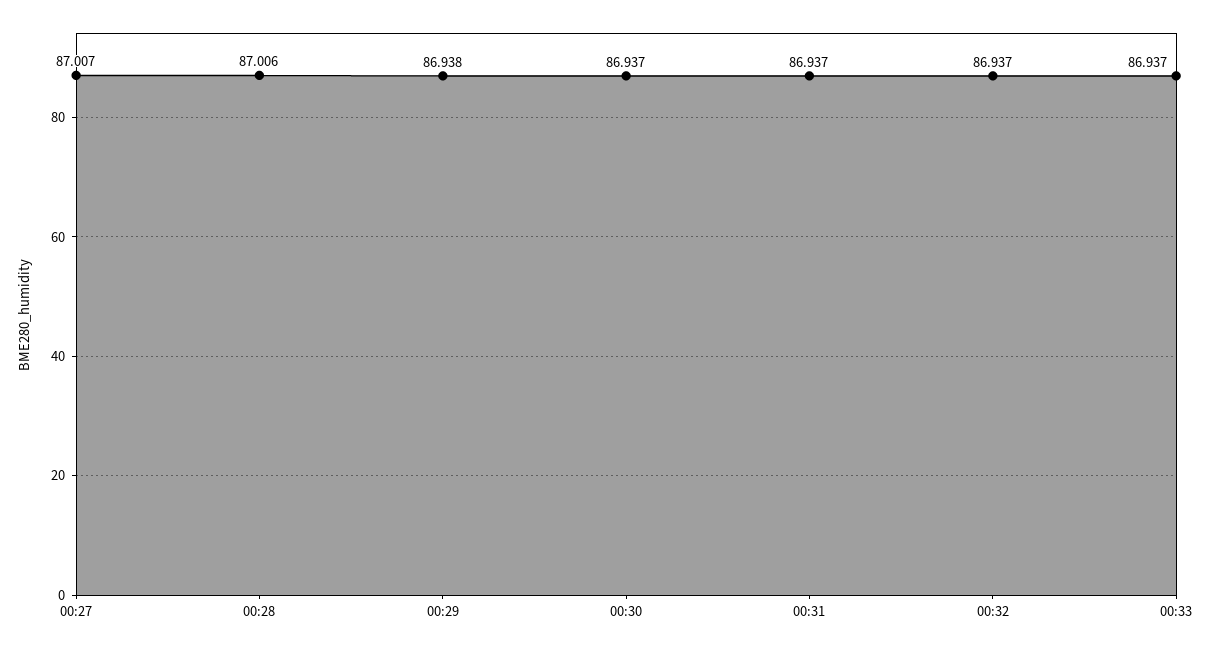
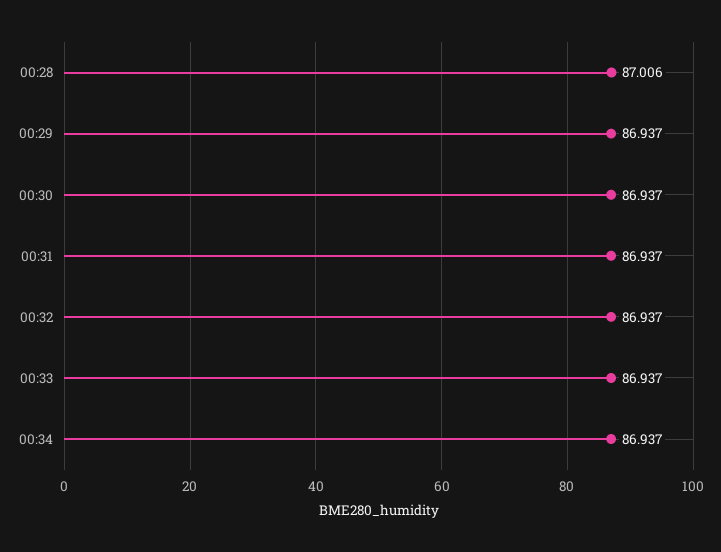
00:27: 87.007 -> none
00:29: 86.938 -> 86.937
00:34: none -> 86.937

